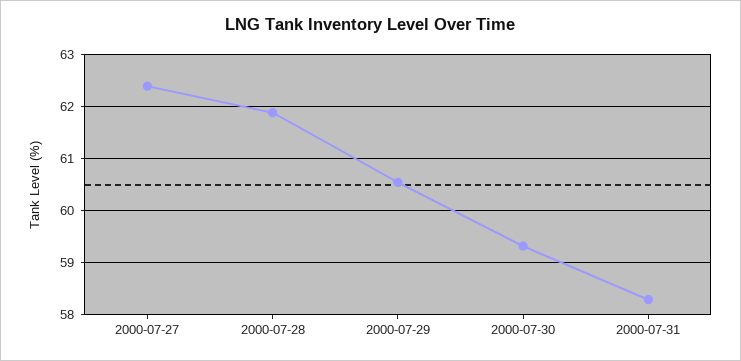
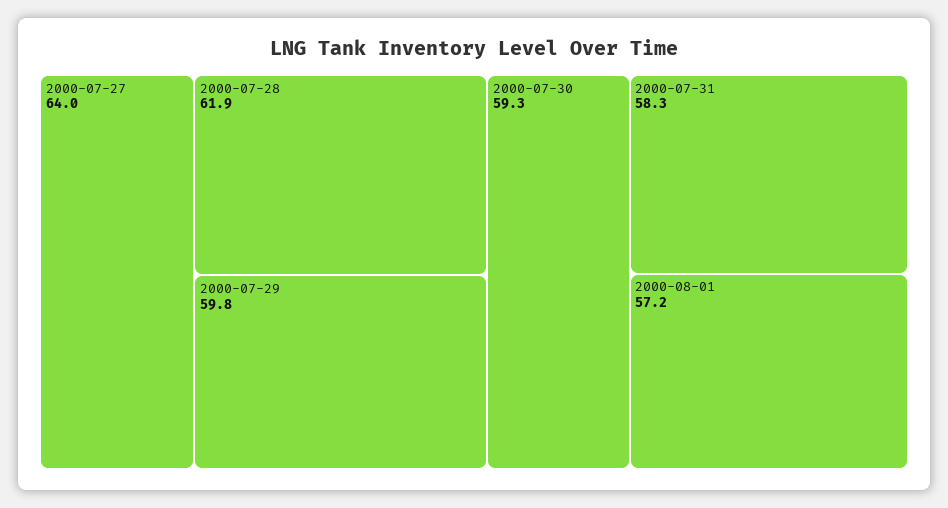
2000-07-27: 62.4 -> 64
2000-07-29: 60.6 -> 59.8
2000-08-01: none -> 57.2

